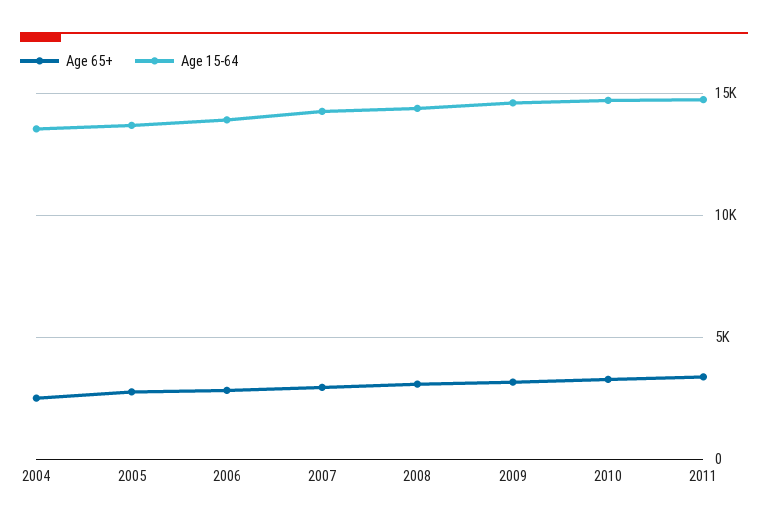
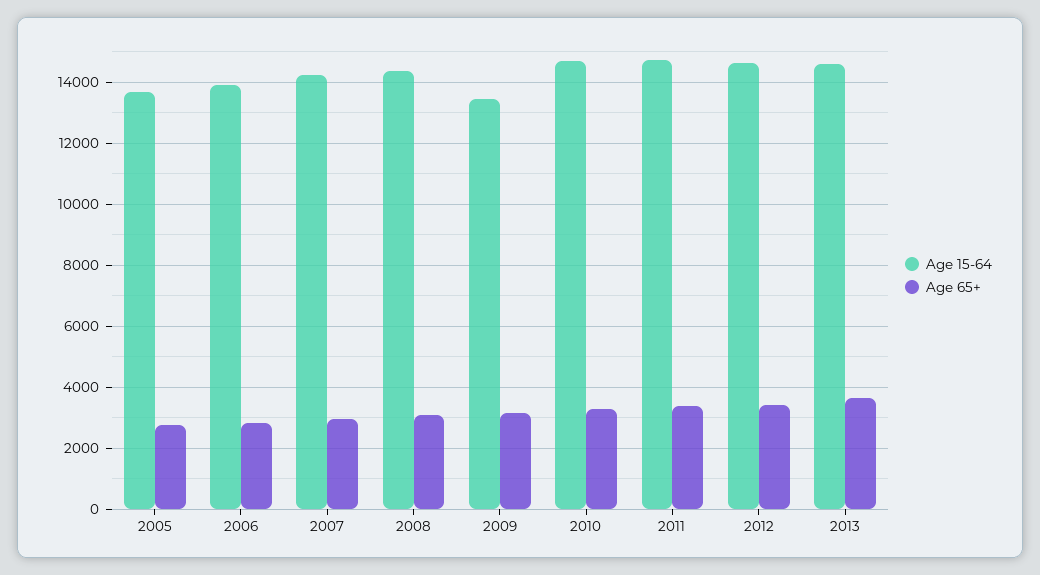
Age 65+, 2004: 2500 -> none
Age 15-64, 2004: 13500 -> none
Age 15-64, 2009: 14500 -> 13400
Age 15-64, 2012: none -> 14600
Age 65+, 2012: none -> 3400
Age 15-64, 2013: none -> 14600
Age 65+, 2013: none -> 3600

